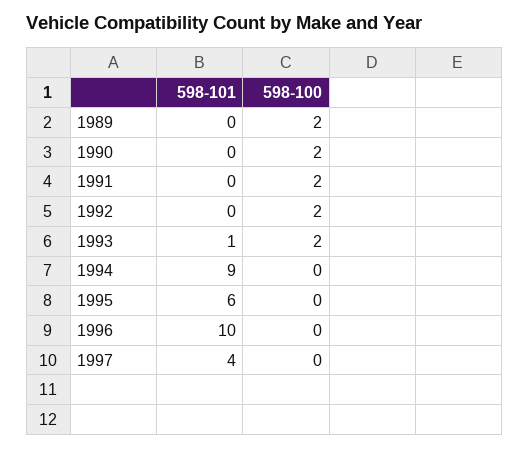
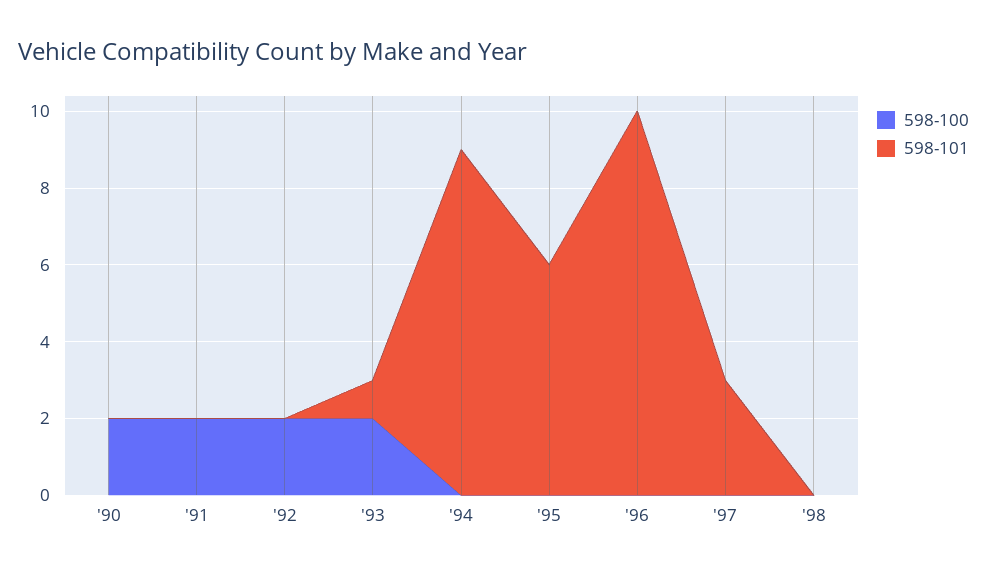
598-101, 1989: 0 -> none
598-100, 1989: 2 -> none
598-101, 1997: 4 -> 3
598-100, '98: none -> 0
598-101, '98: none -> 0

